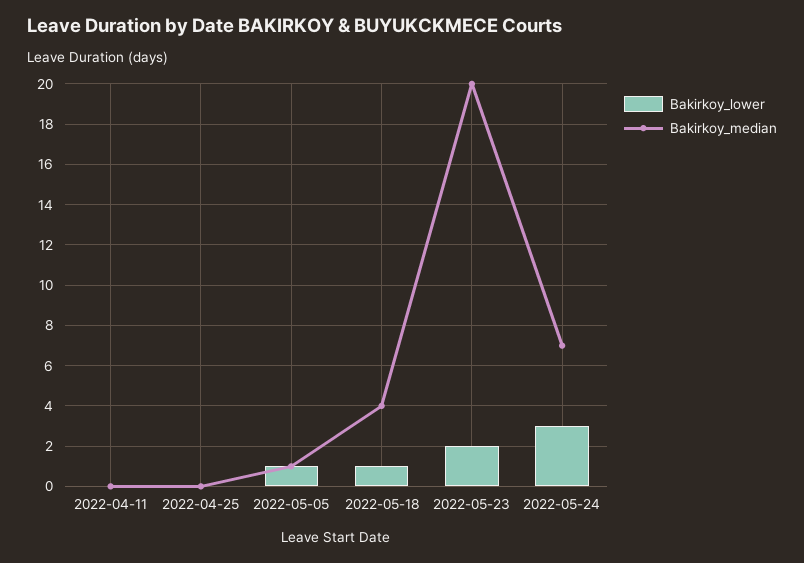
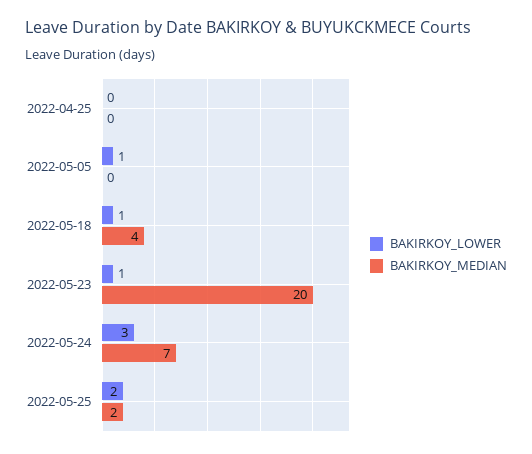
Bakirkoy_lower, 2022-04-11: 0 -> none
Bakirkoy_median, 2022-04-11: 0 -> none
Bakirkoy_median, 2022-05-05: 1 -> 0
Bakirkoy_lower, 2022-05-23: 2 -> 1
Bakirkoy_lower, 2022-05-25: none -> 2
Bakirkoy_median, 2022-05-25: none -> 2

